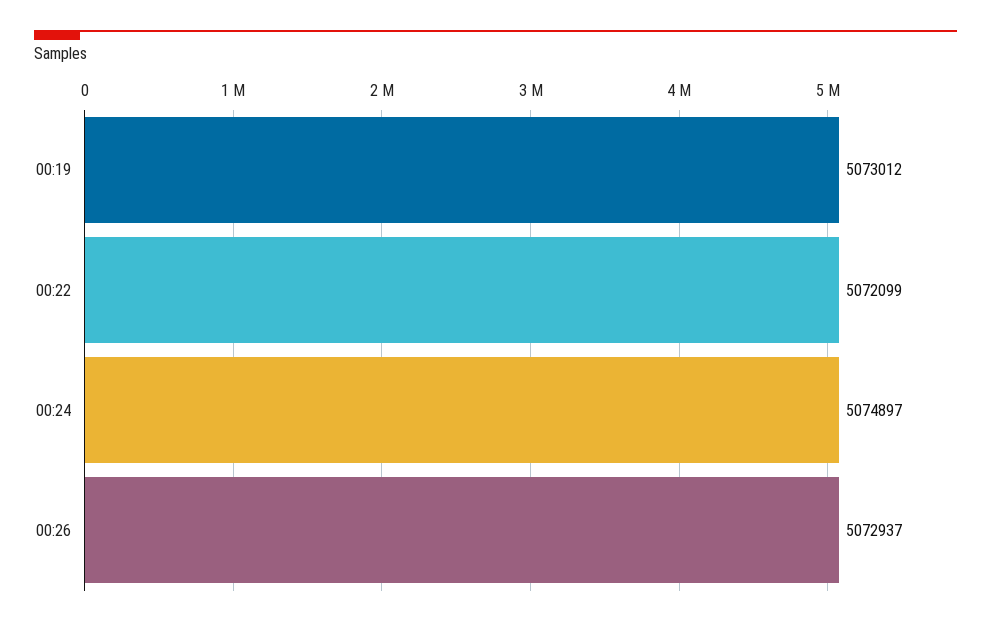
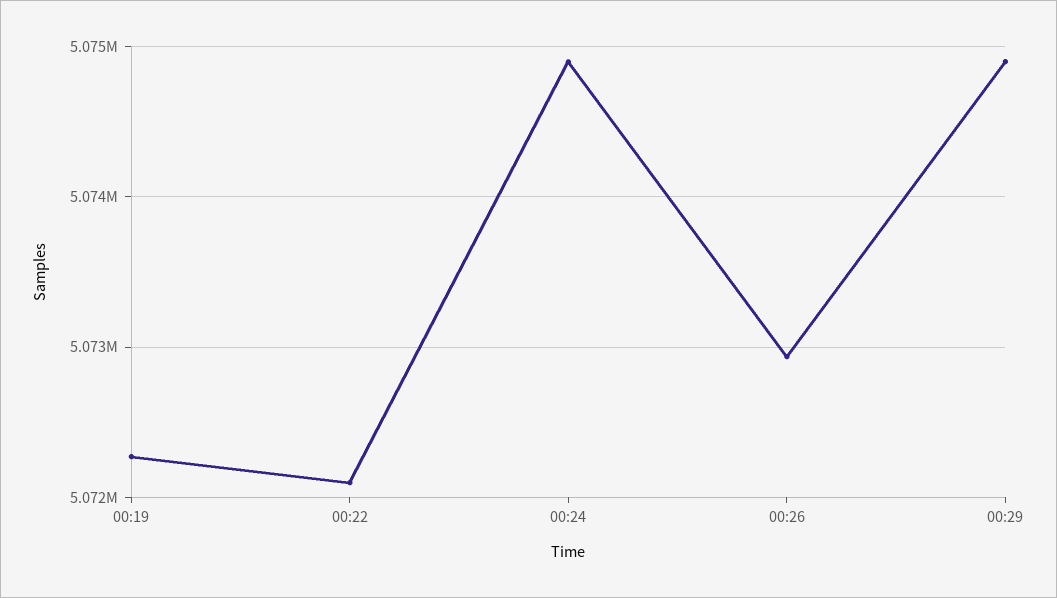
00:19: 5073012 -> 5072300
00:29: none -> 5074900

